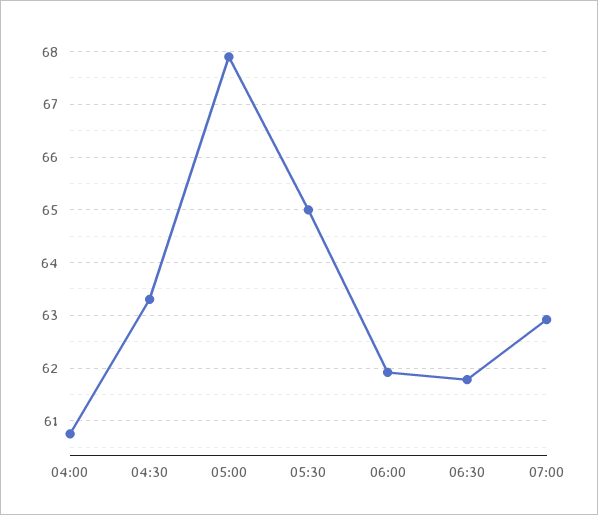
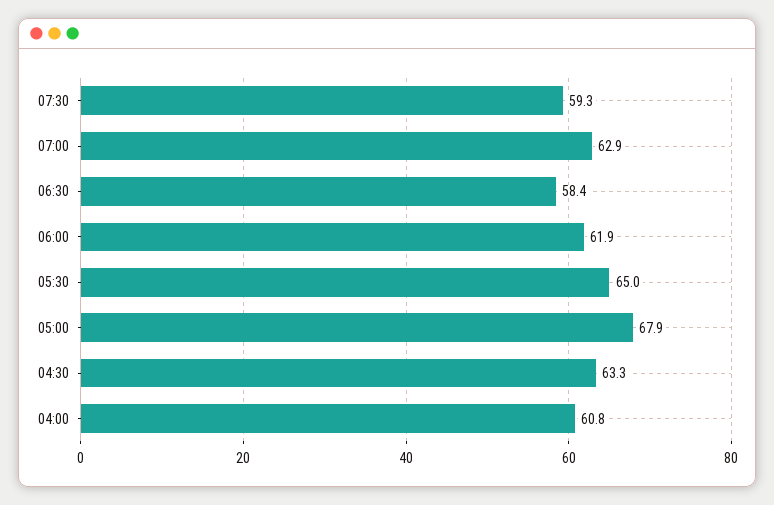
06:30: 61.8 -> 58.4
07:30: none -> 59.3

